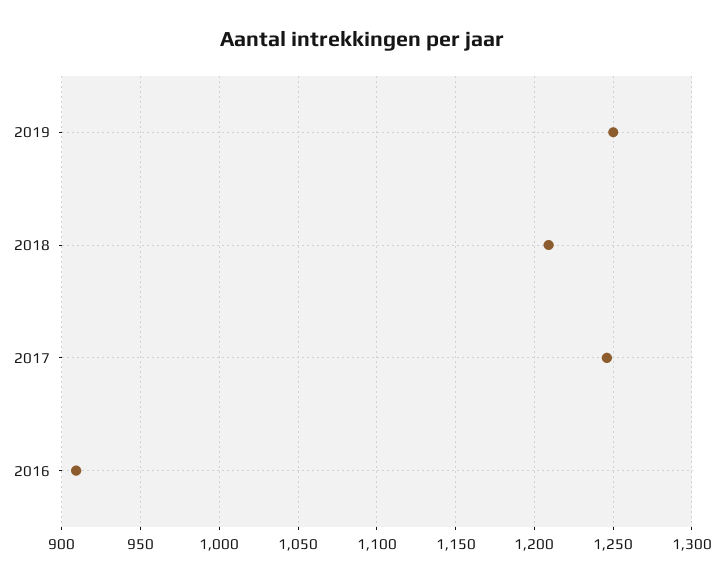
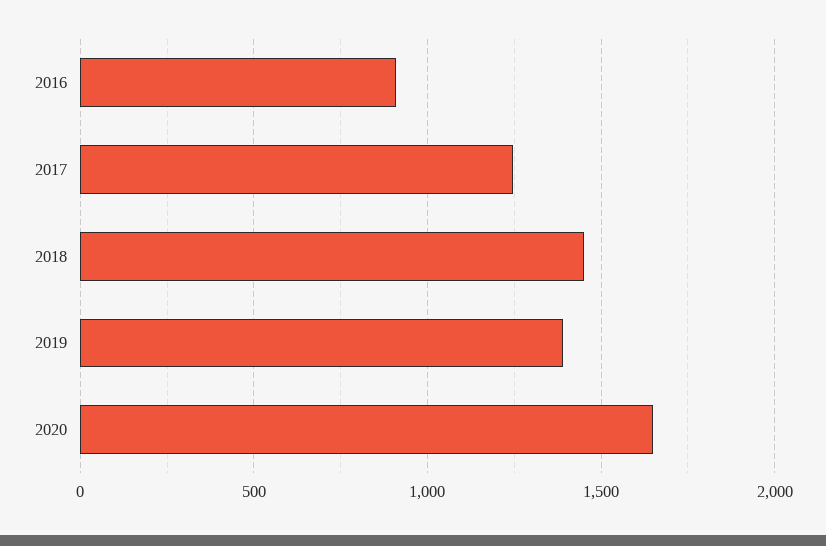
2019: 1250 -> 1400
2018: 1210 -> 1450
2020: none -> 1650

